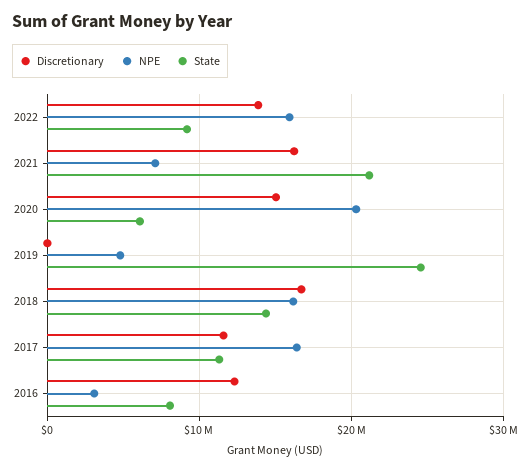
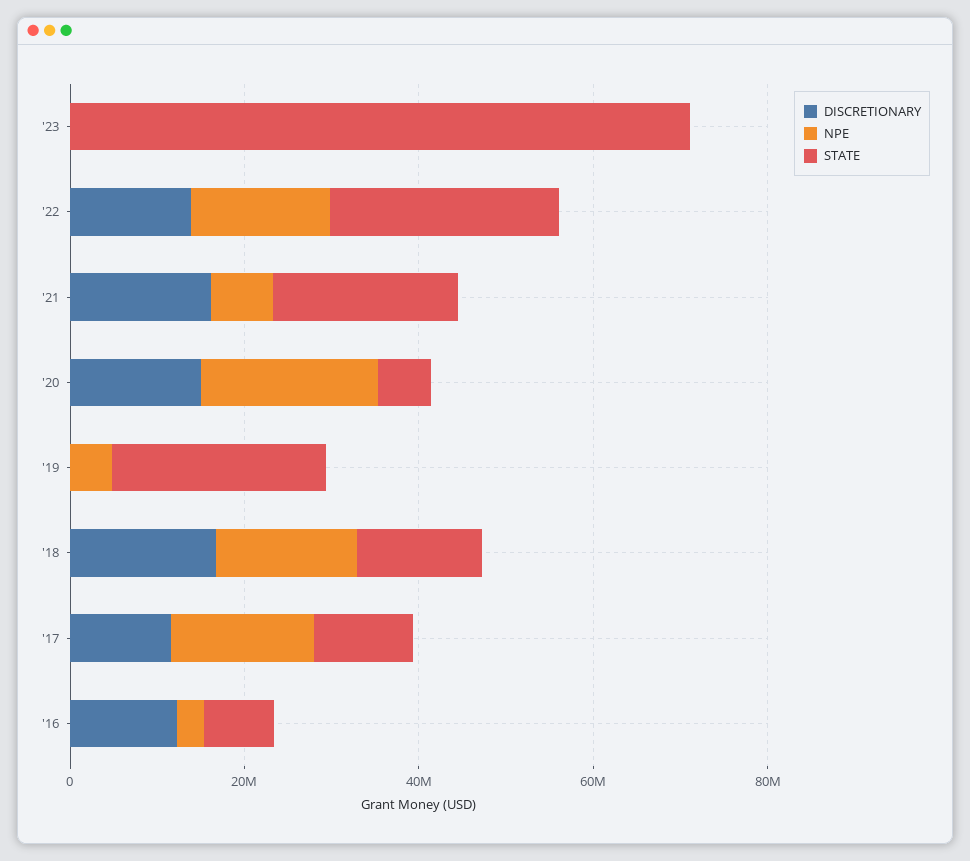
State, 2022: 9000000 -> 25000000
Discretionary, '23: none -> 0
NPE, '23: none -> 0
State, '23: none -> 70000000

